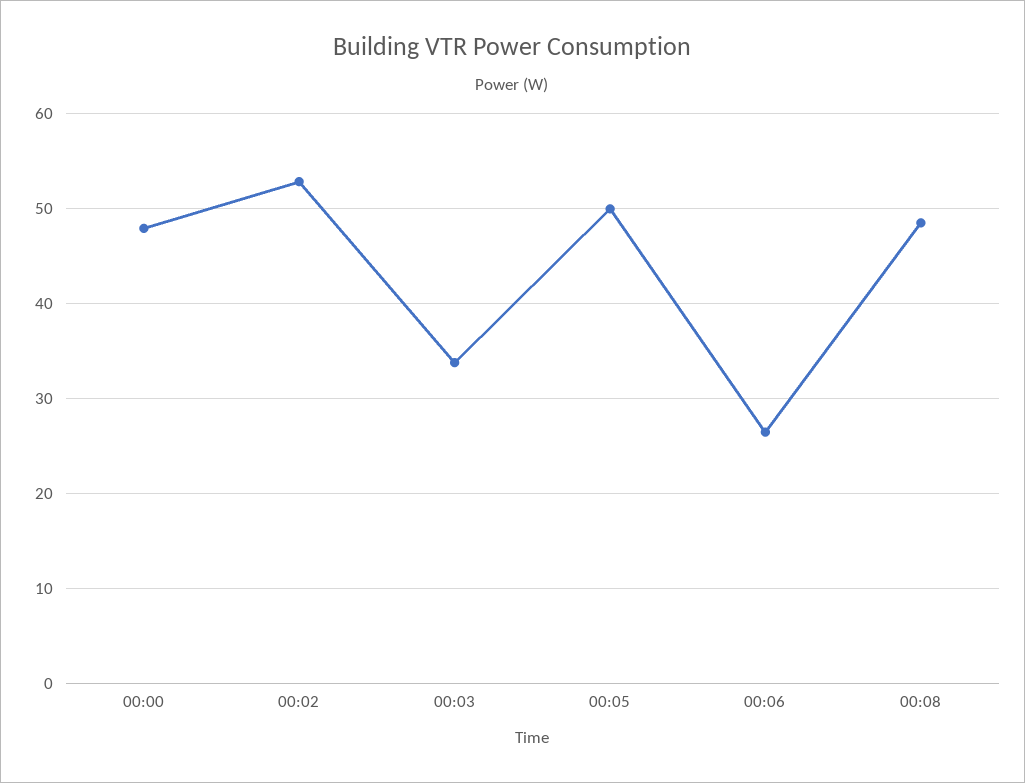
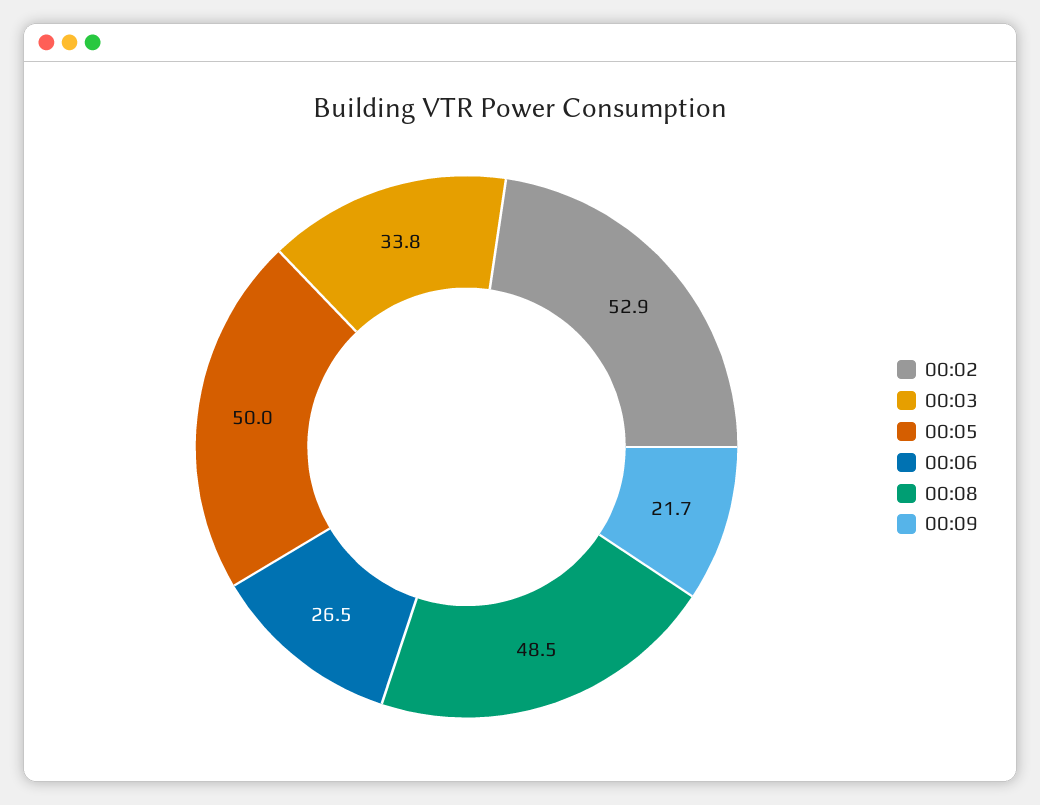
00:00: 48 -> none
00:09: none -> 21.7

